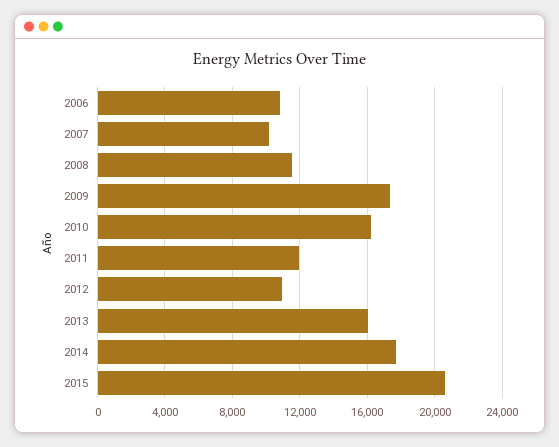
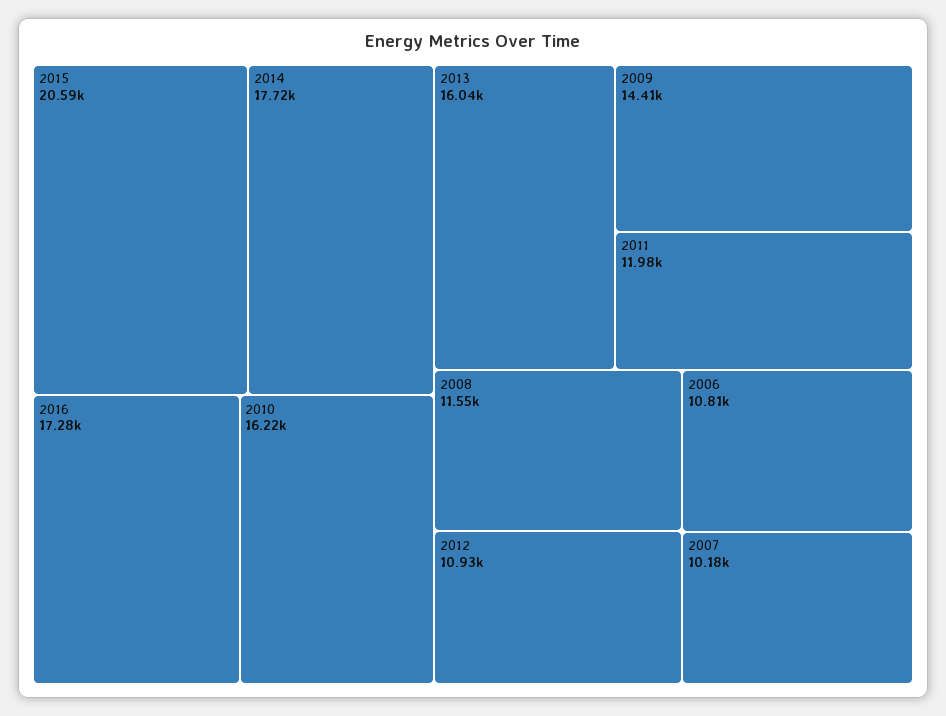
2009: 17500 -> 14410
2016: none -> 17280

